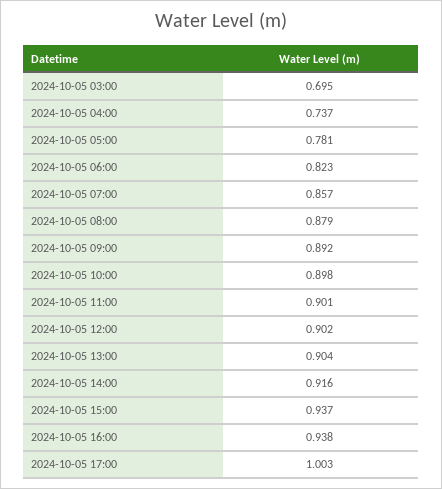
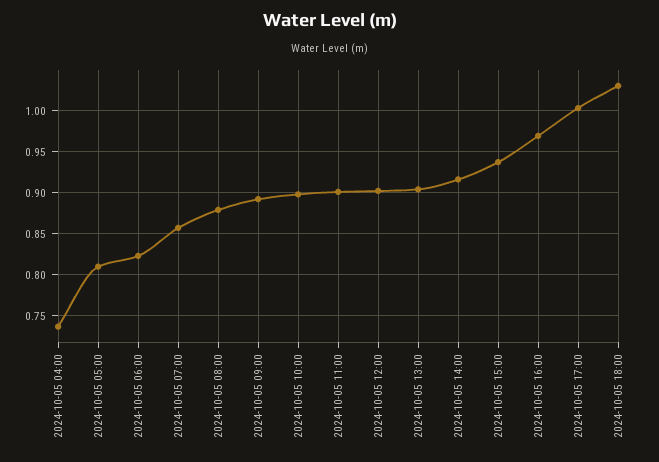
2024-10-05 03:00: 0.695 -> none
2024-10-05 05:00: 0.781 -> 0.81
2024-10-05 16:00: 0.938 -> 0.97
2024-10-05 18:00: none -> 1.03

